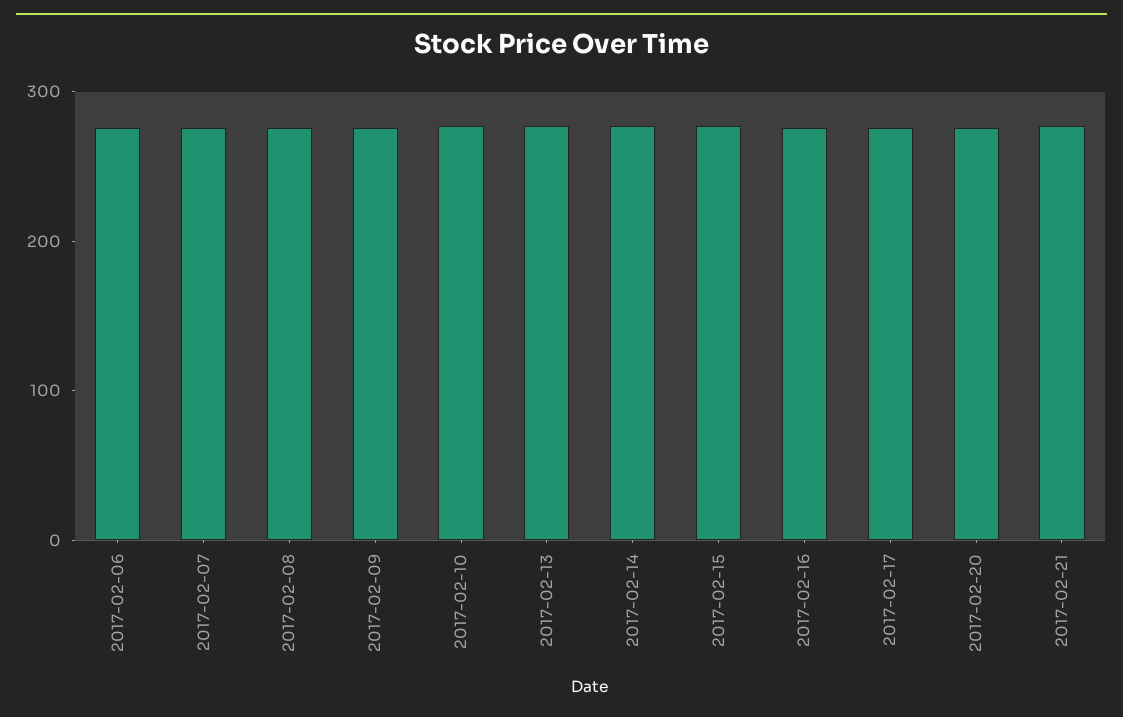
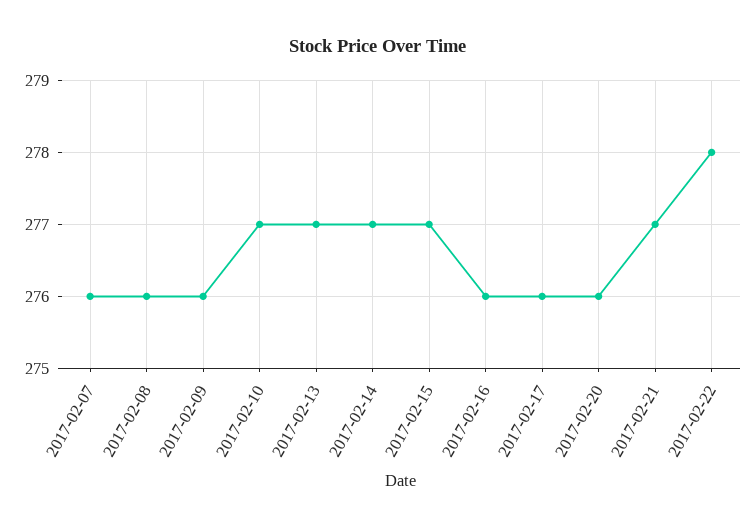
2017-02-06: 280 -> none
2017-02-22: none -> 278

